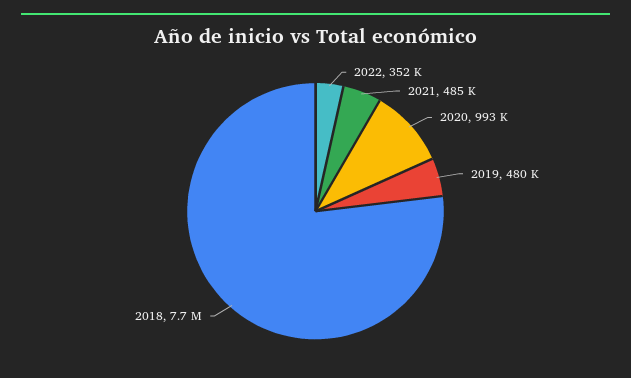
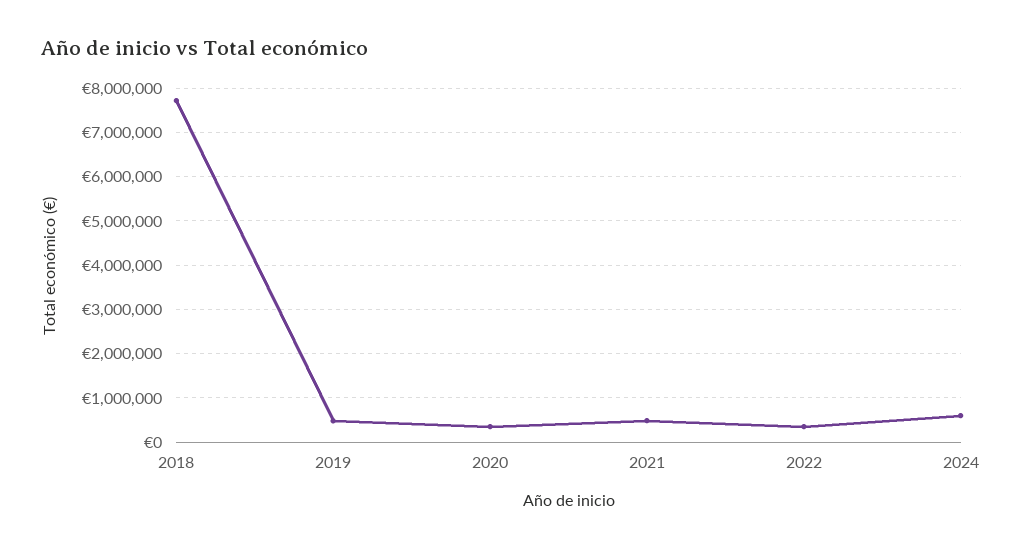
2020: 993000 -> 400000
2024: none -> 600000

